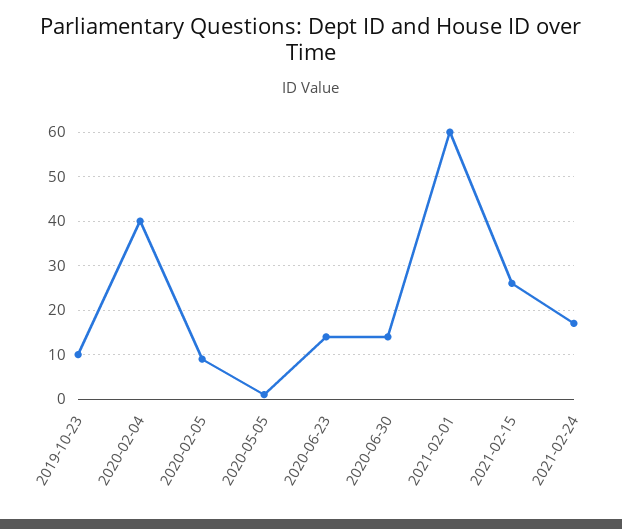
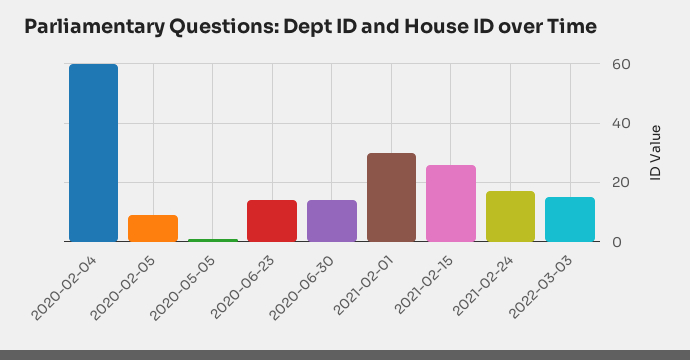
2019-10-23: 10 -> none
2020-02-04: 40 -> 60
2021-02-01: 60 -> 30
2022-03-03: none -> 15

